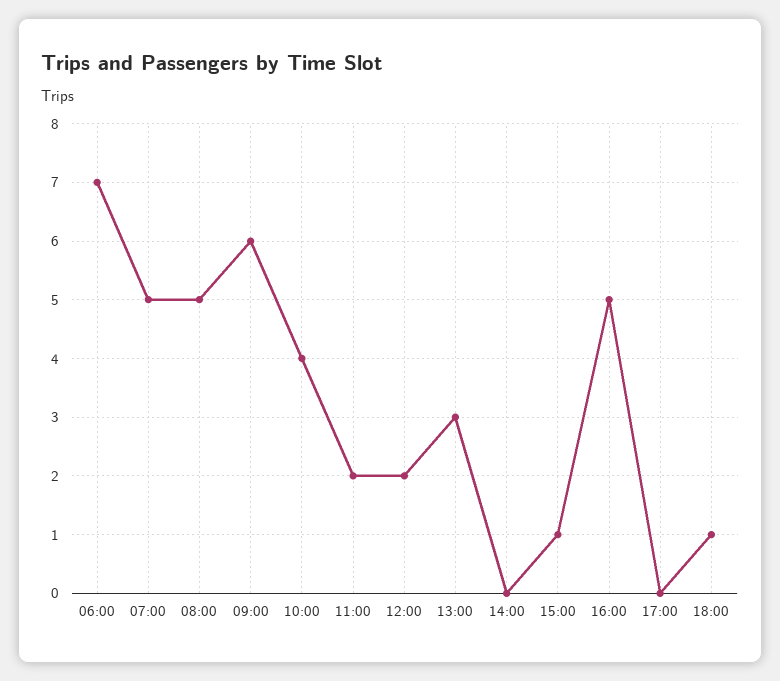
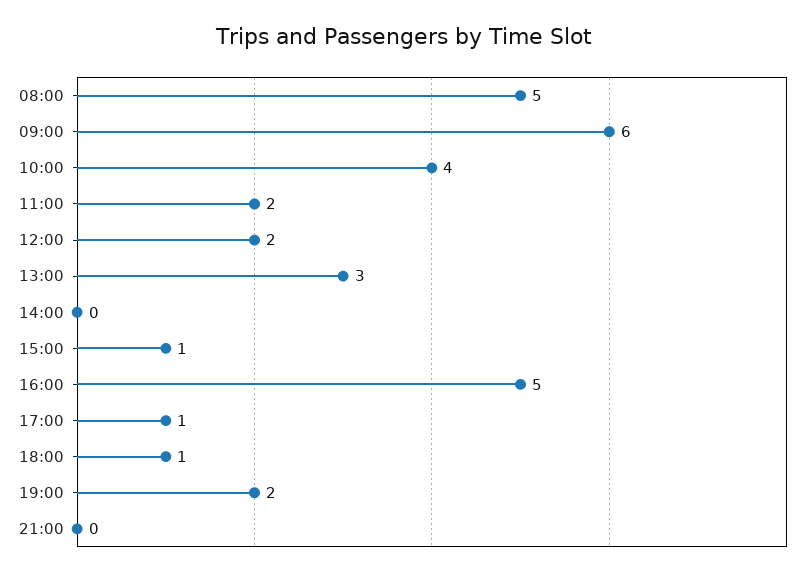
06:00: 7 -> none
07:00: 5 -> none
17:00: 0 -> 1
19:00: none -> 2
21:00: none -> 0

